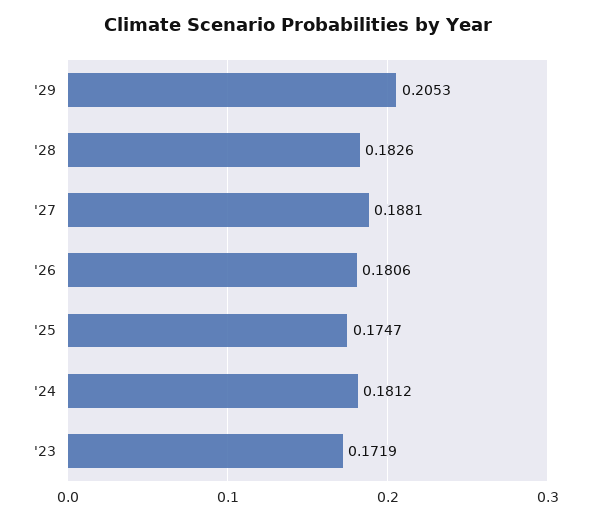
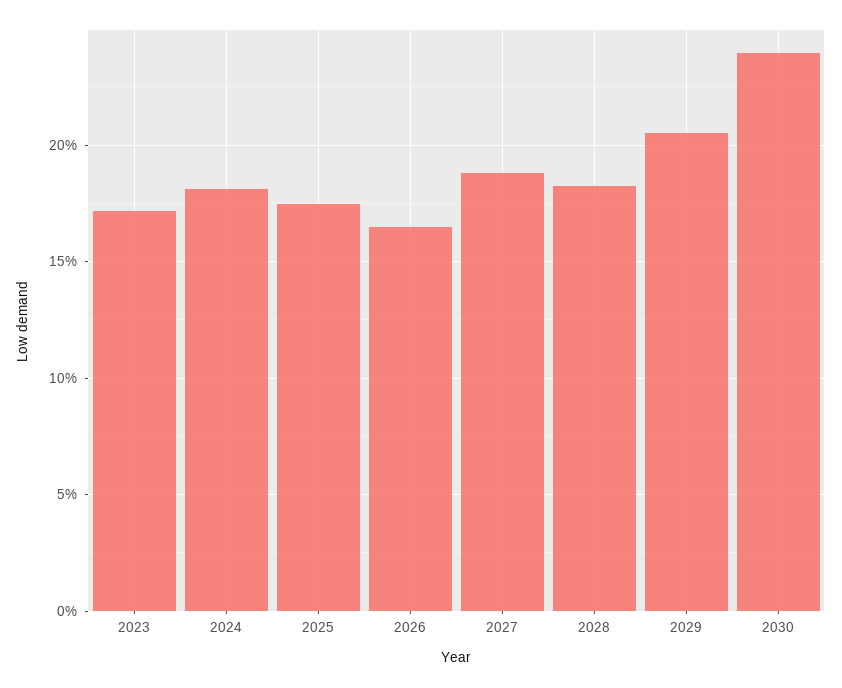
'26: 0.1806 -> 0.165
2030: none -> 0.24

